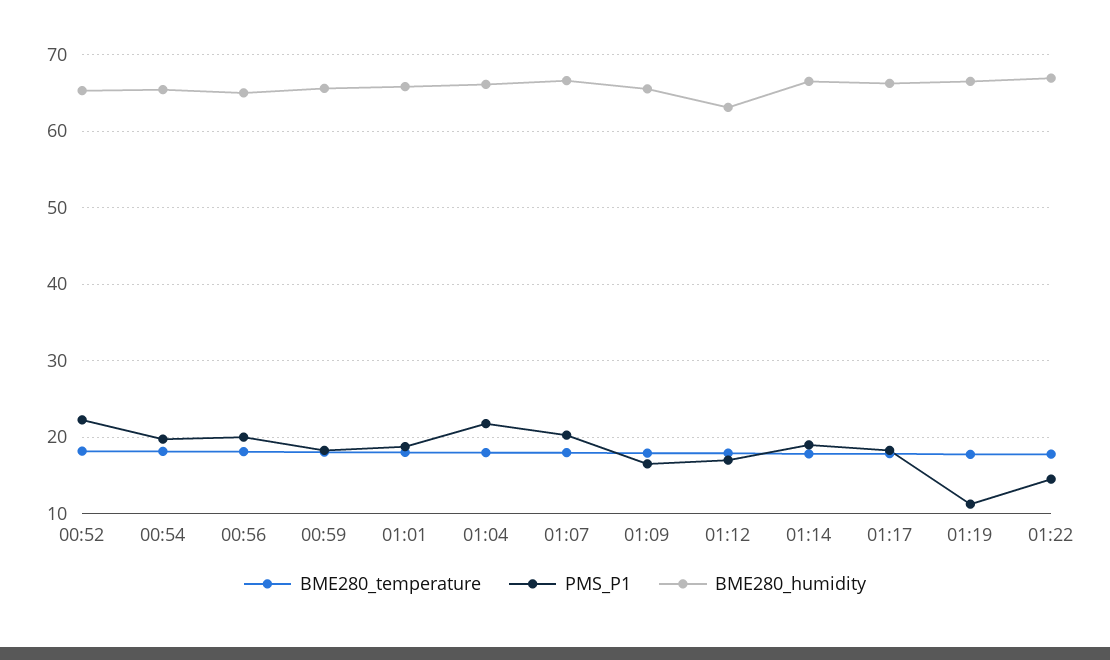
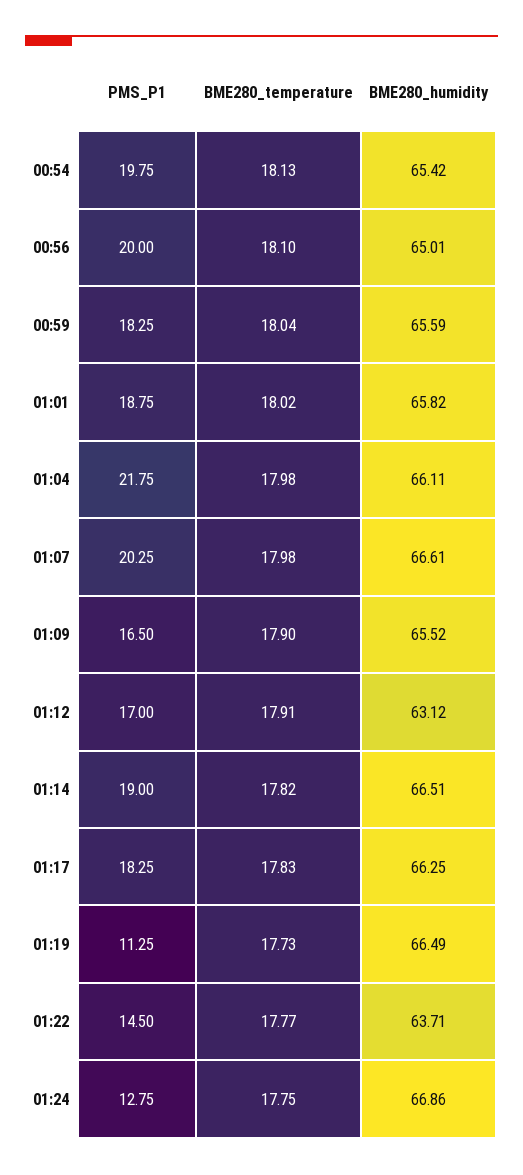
BME280_temperature, 00:52: 18 -> none
PMS_P1, 00:52: 22 -> none
BME280_humidity, 00:52: 65 -> none
BME280_humidity, 01:22: 67 -> 63.71
PMS_P1, 01:24: none -> 12.75
BME280_temperature, 01:24: none -> 17.75
BME280_humidity, 01:24: none -> 66.86

